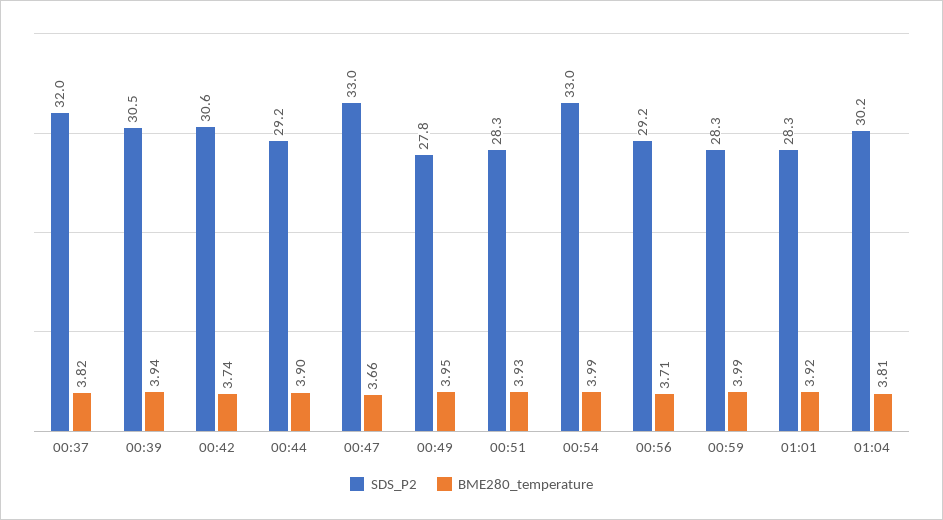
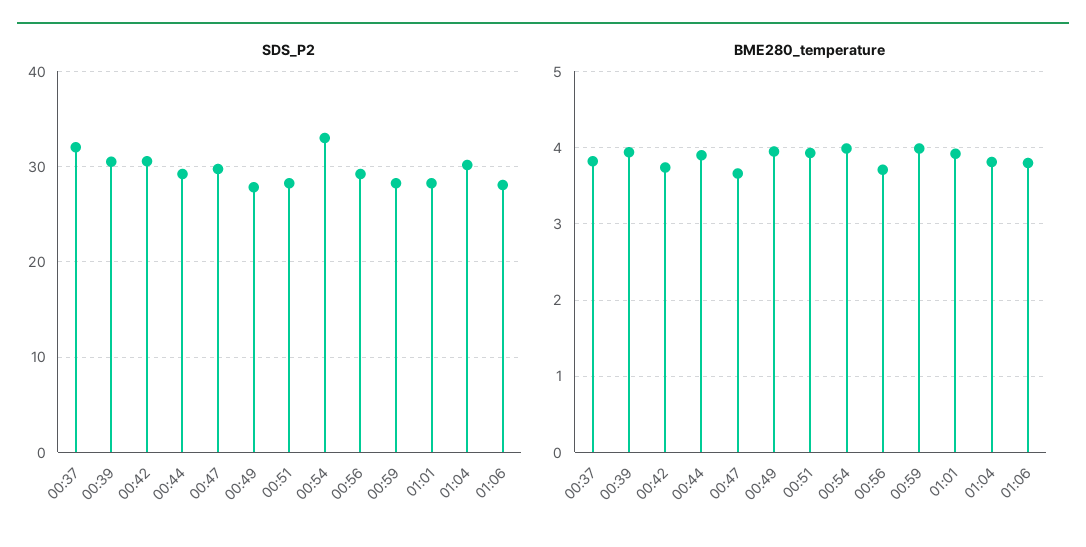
SDS_P2, 00:47: 33 -> 30
SDS_P2, 01:06: none -> 28
BME280_temperature, 01:06: none -> 3.8

